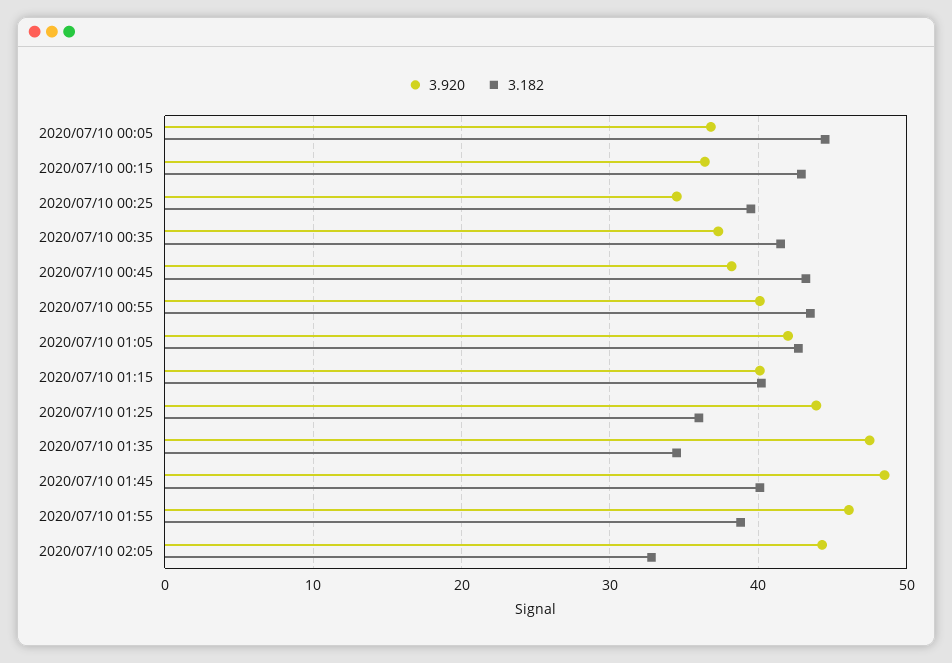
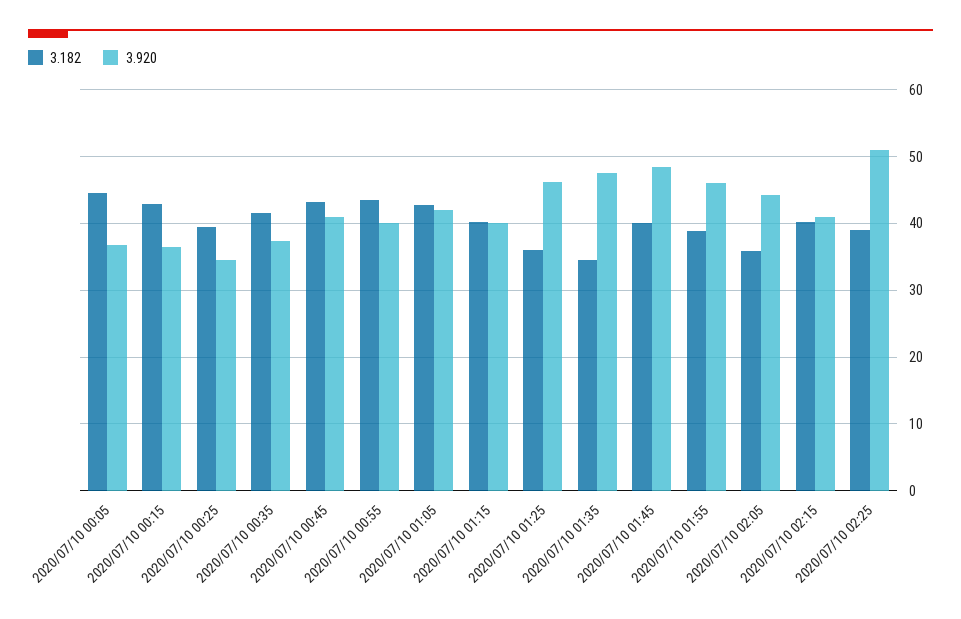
3.920, 2020/07/10 00:45: 38 -> 41
3.920, 2020/07/10 01:25: 44 -> 46
3.182, 2020/07/10 02:05: 33 -> 36
3.182, 2020/07/10 02:15: none -> 40
3.920, 2020/07/10 02:15: none -> 41
3.182, 2020/07/10 02:25: none -> 39
3.920, 2020/07/10 02:25: none -> 51

